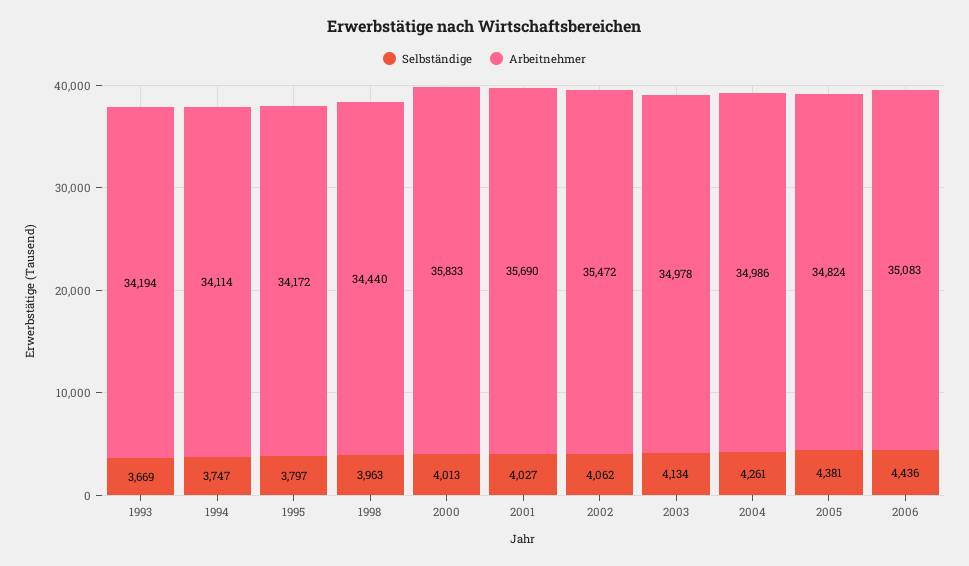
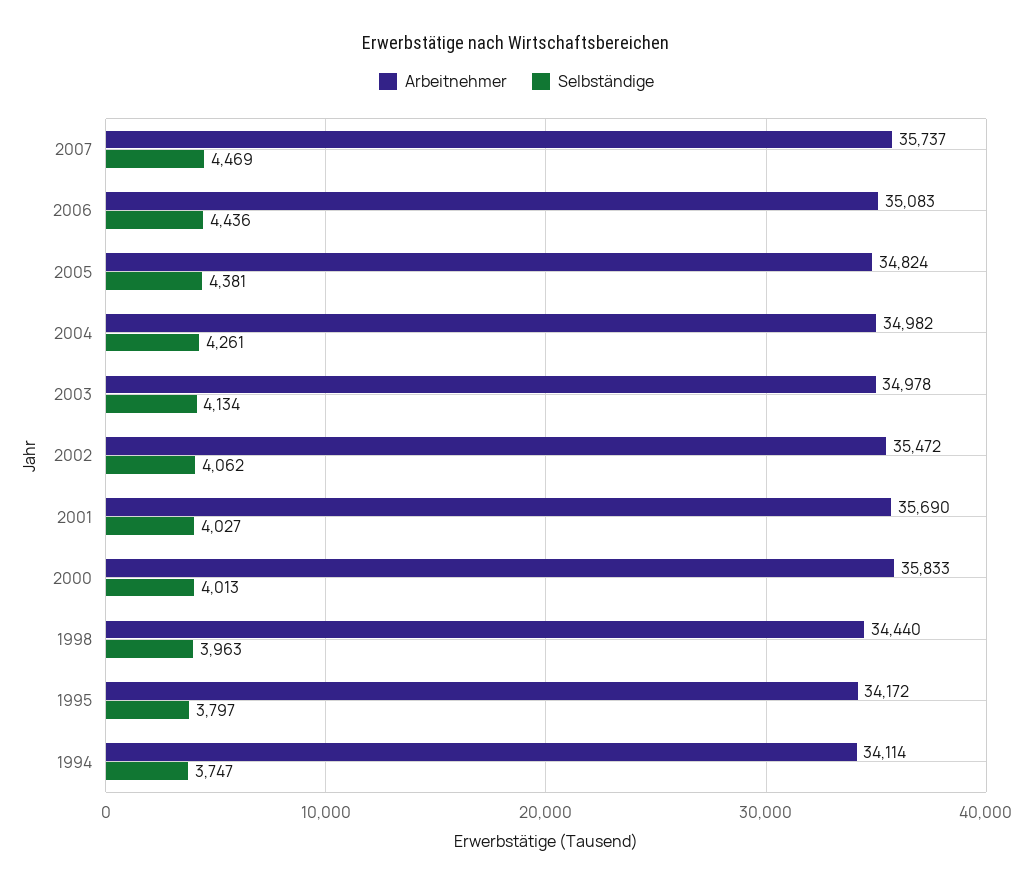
Selbständige, 1993: 3669 -> none
Arbeitnehmer, 1993: 34194 -> none
Arbeitnehmer, 2004: 34986 -> 34982
Arbeitnehmer, 2007: none -> 35737
Selbständige, 2007: none -> 4469

